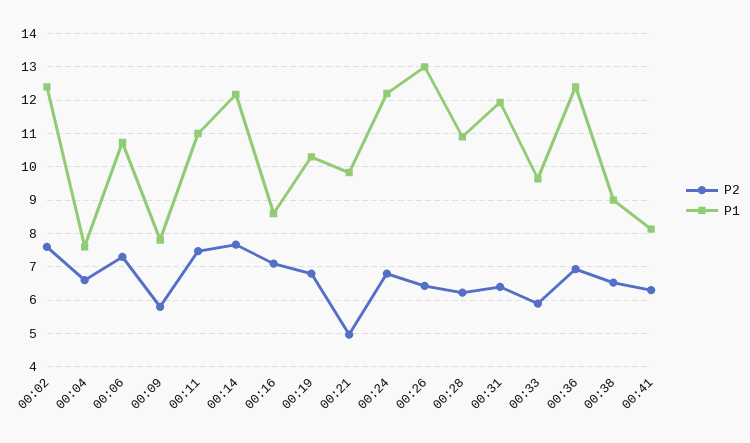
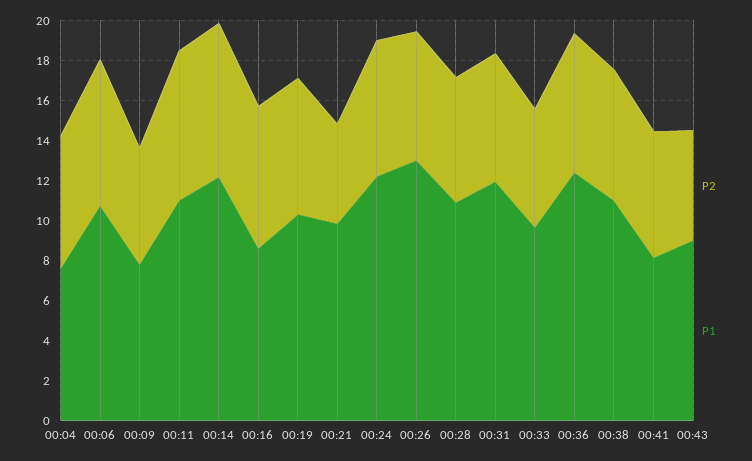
P2, 00:02: 7.6 -> none
P1, 00:02: 12.4 -> none
P1, 00:38: 9 -> 11
P2, 00:43: none -> 5.5
P1, 00:43: none -> 9

